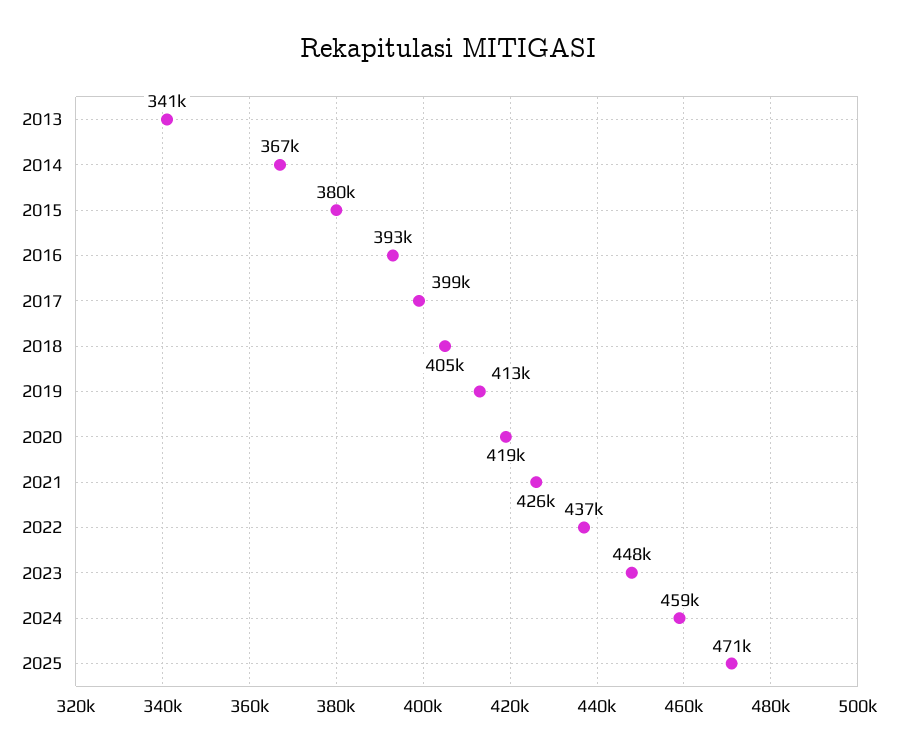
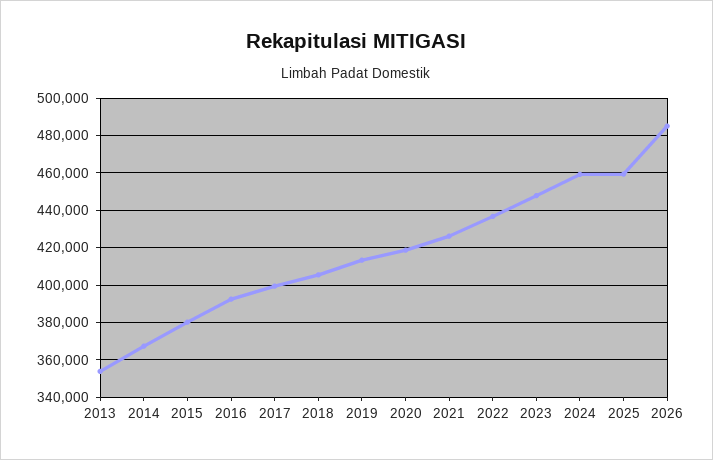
2013: 341000 -> 355000
2025: 471000 -> 460000
2026: none -> 485000

